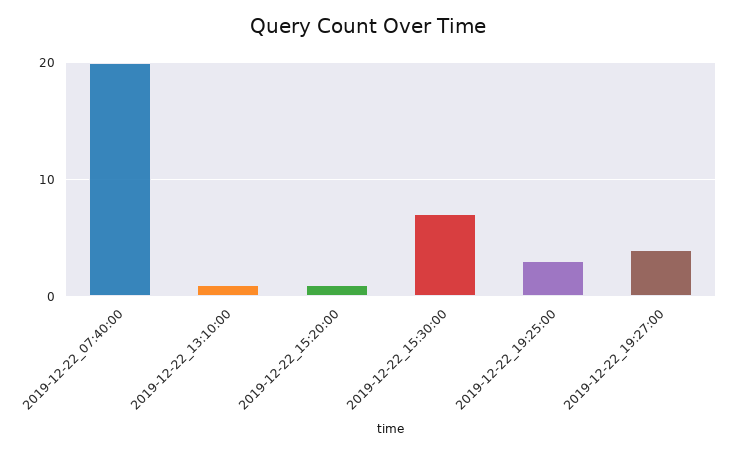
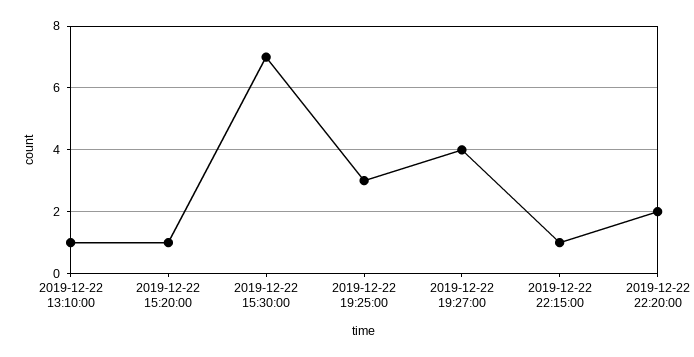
2019-12-22_07:40:00: 20 -> none
2019-12-22 22:15:00: none -> 1
2019-12-22 22:20:00: none -> 2

